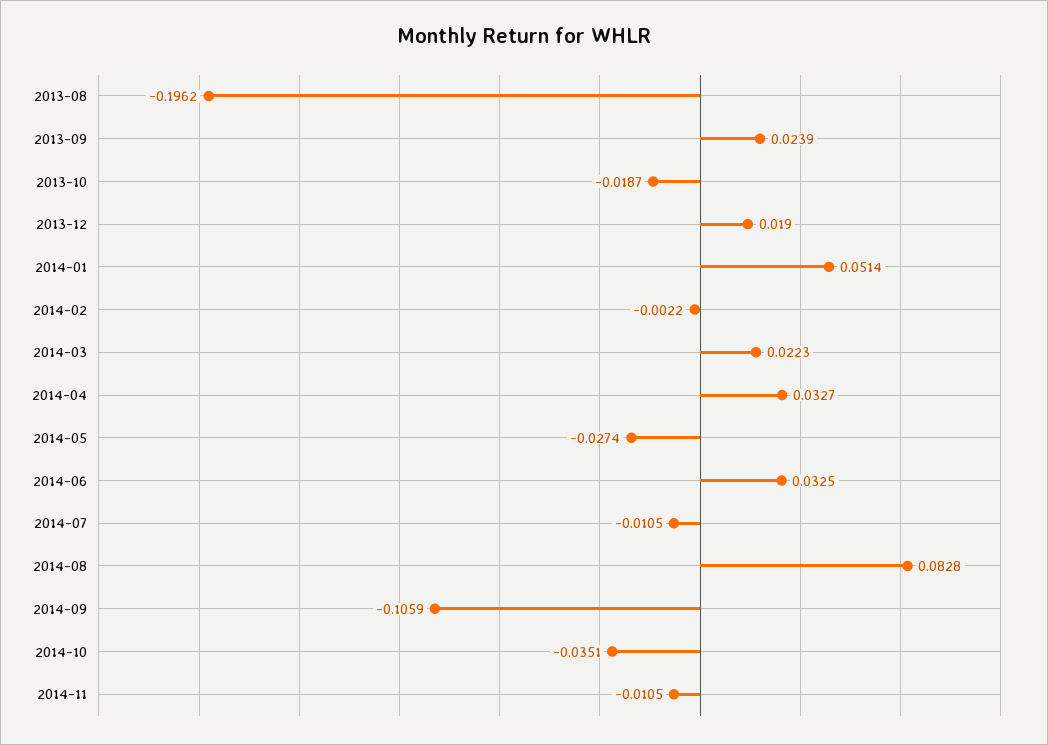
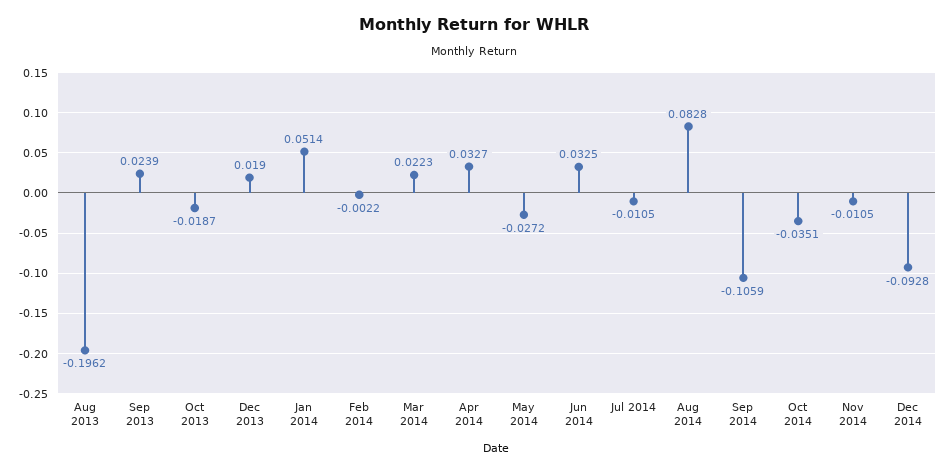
2014-05: -0.0274 -> -0.0272
Dec 2014: none -> -0.0928

